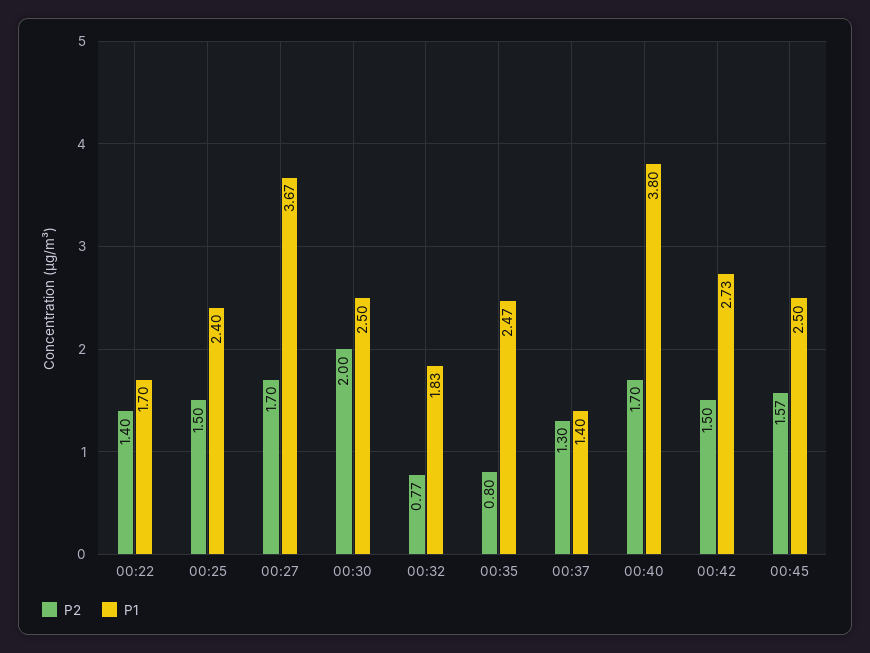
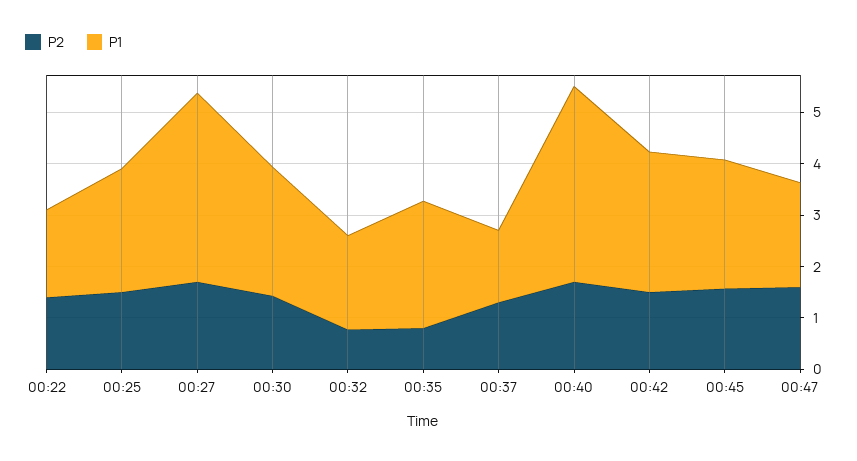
P2, 00:30: 2 -> 1.4
P2, 00:47: none -> 1.6
P1, 00:47: none -> 2

